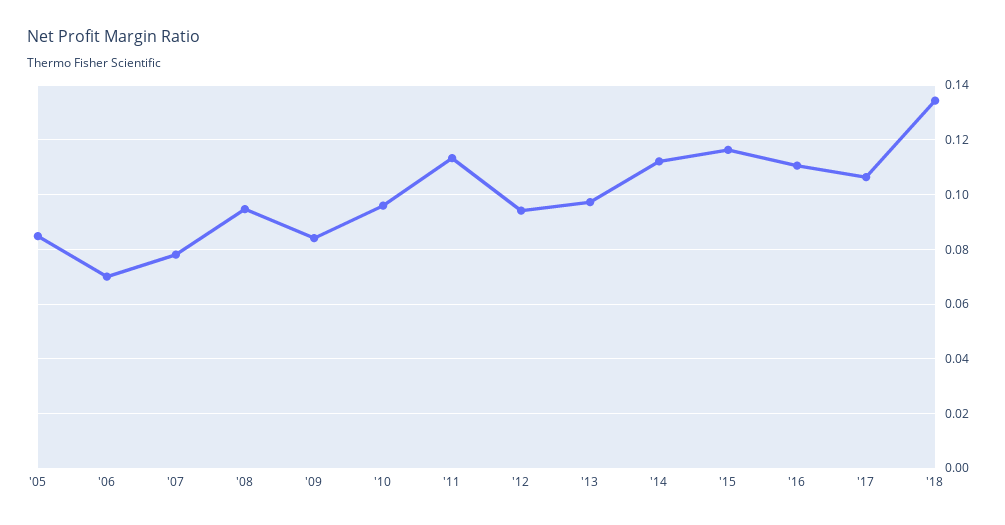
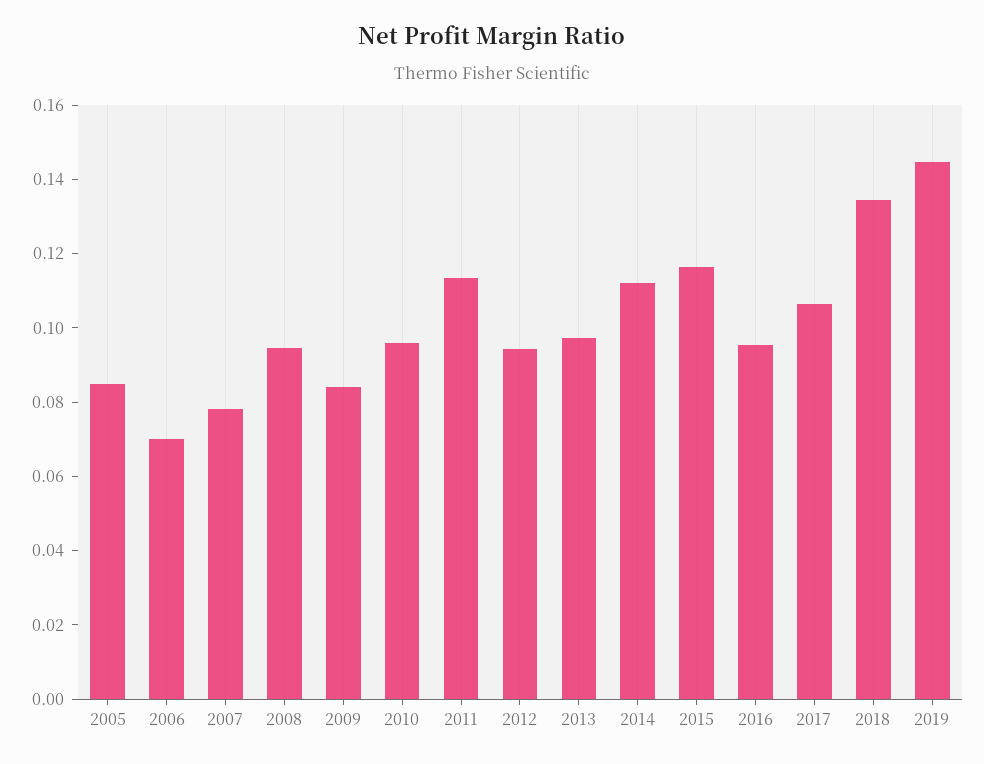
'16: 0.11 -> 0.095
2019: none -> 0.145

